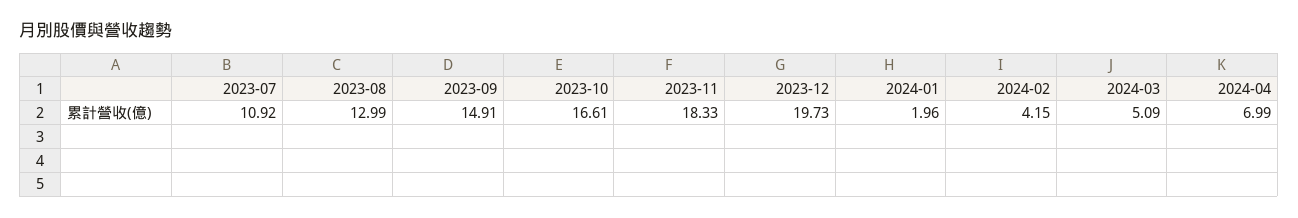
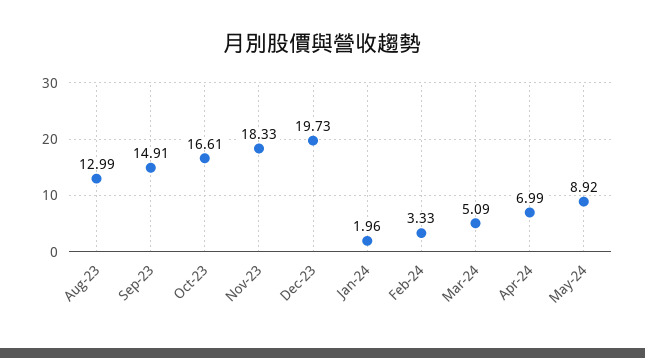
2023-07: 10.92 -> none
2024-02: 4.15 -> 3.33
May-24: none -> 8.92

